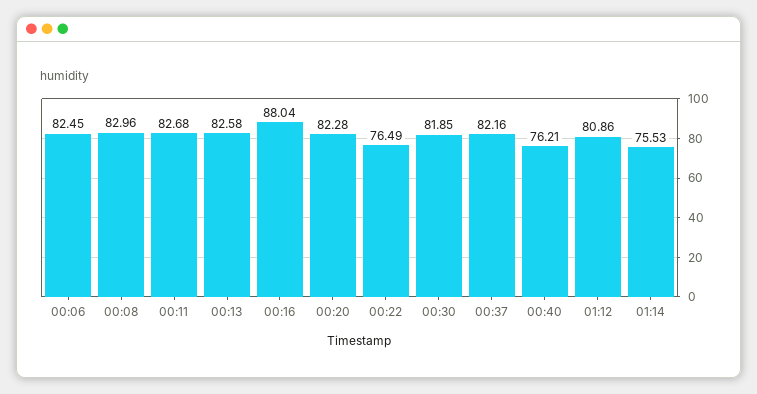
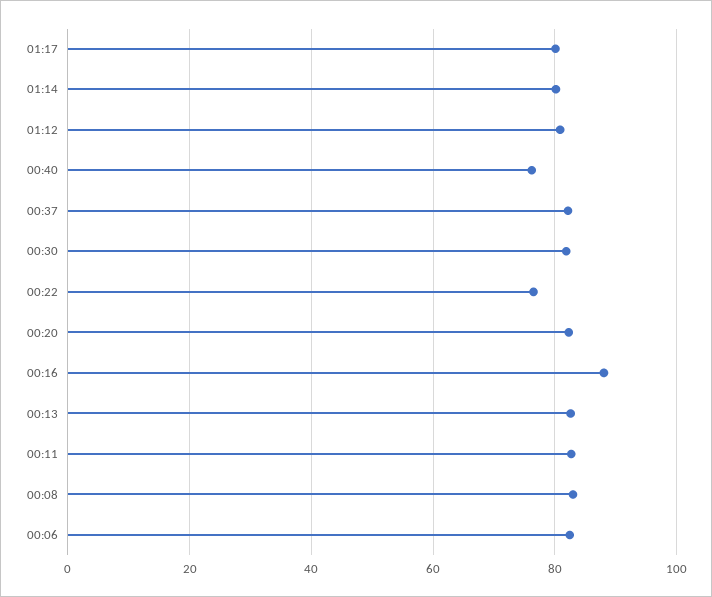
01:14: 75.53 -> 80
01:17: none -> 80

